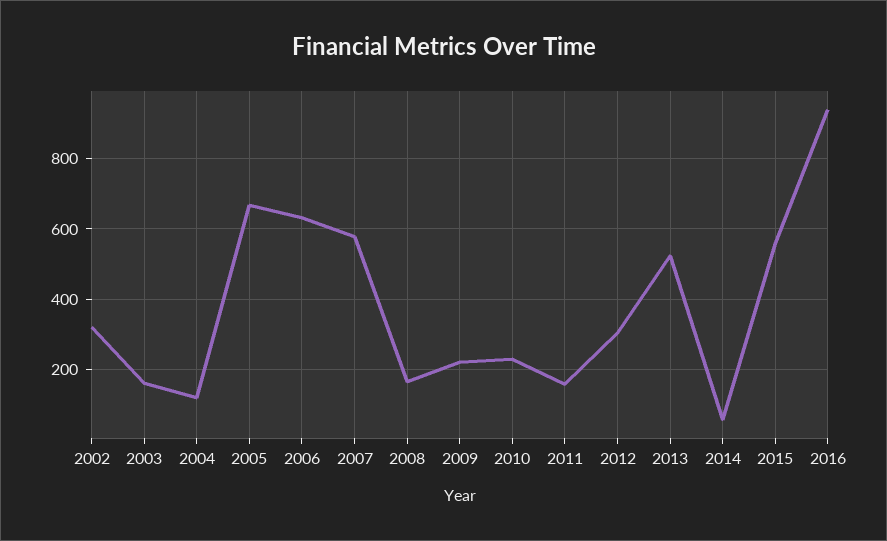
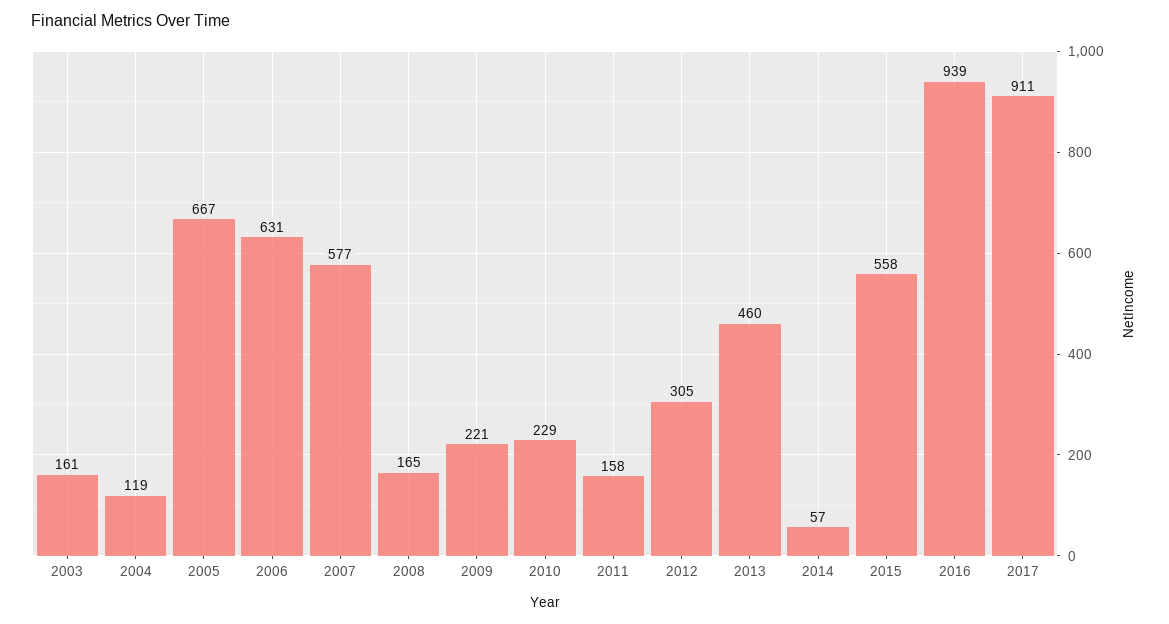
2002: 320 -> none
2013: 520 -> 460
2017: none -> 911

